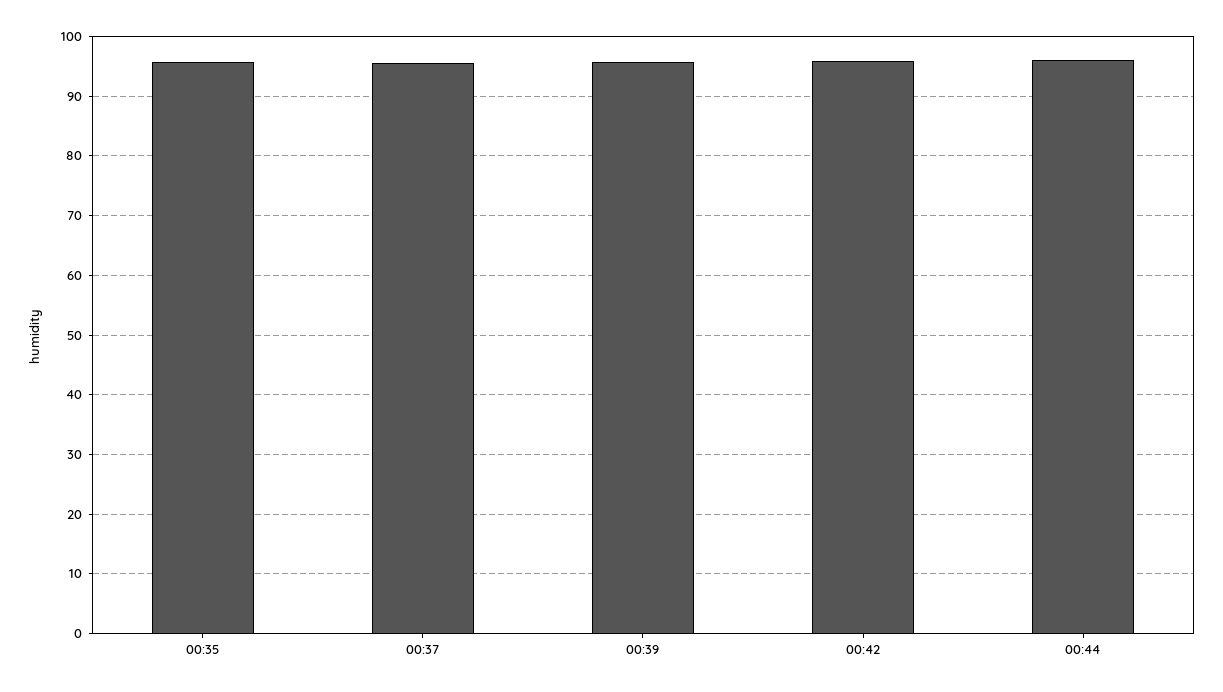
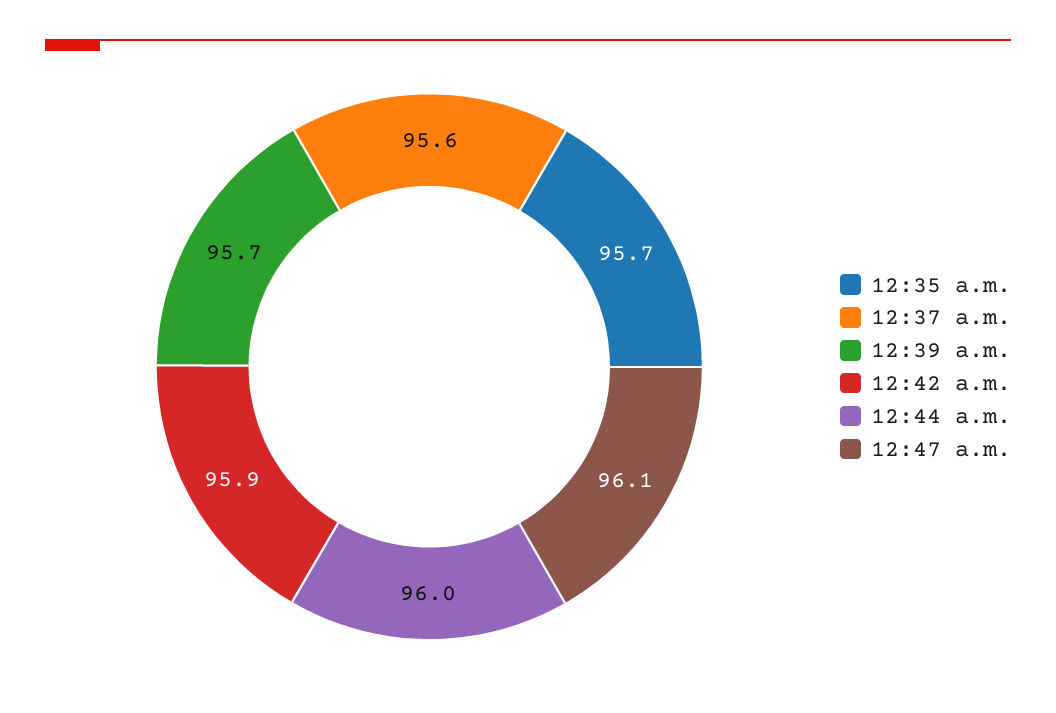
12:47 a.m.: none -> 96.1

